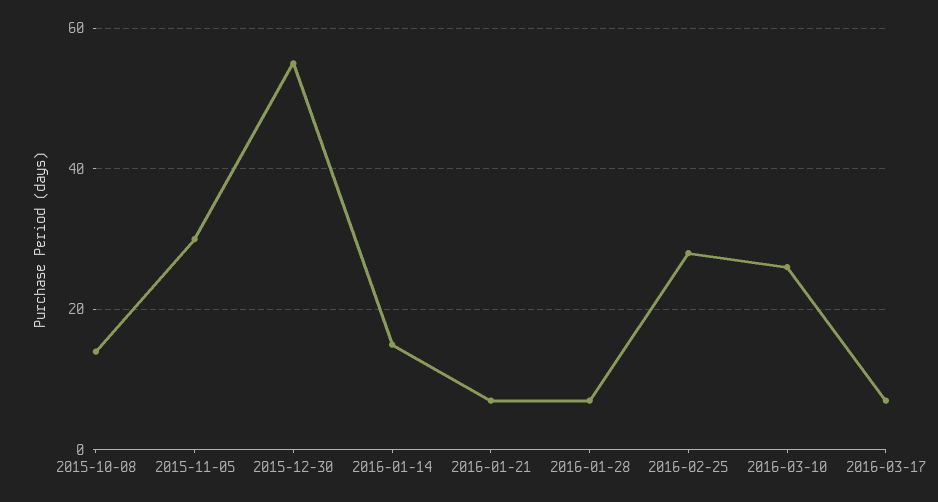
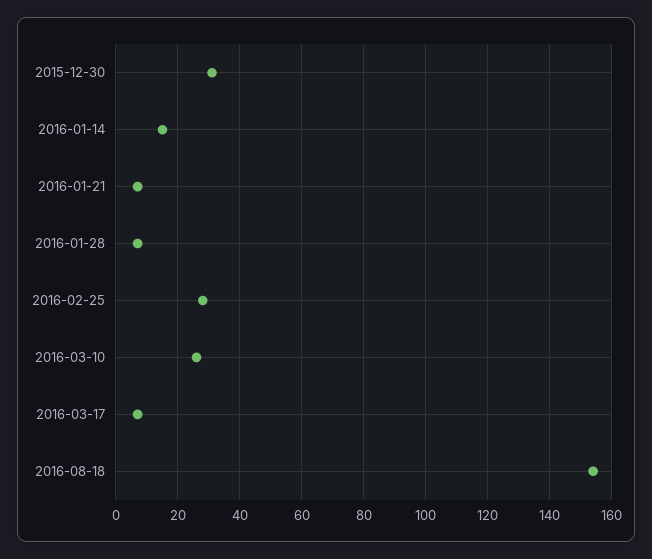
2015-10-08: 15 -> none
2015-11-05: 30 -> none
2015-12-30: 55 -> 30
2016-08-18: none -> 155

